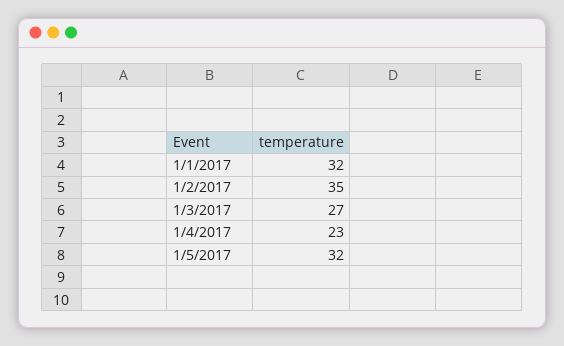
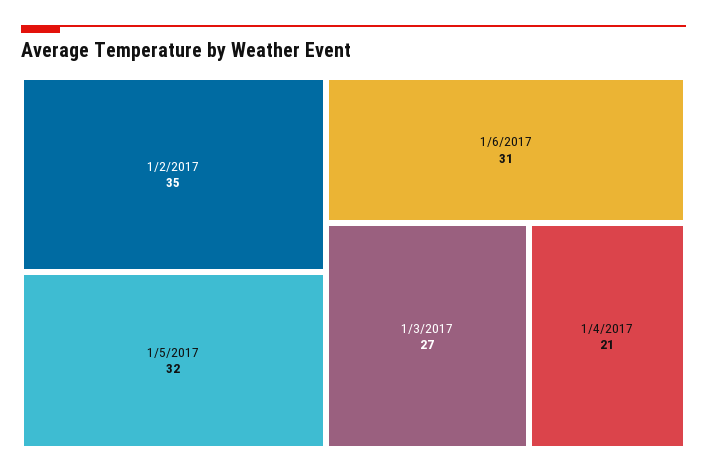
1/1/2017: 32 -> none
1/4/2017: 23 -> 21
1/6/2017: none -> 31

